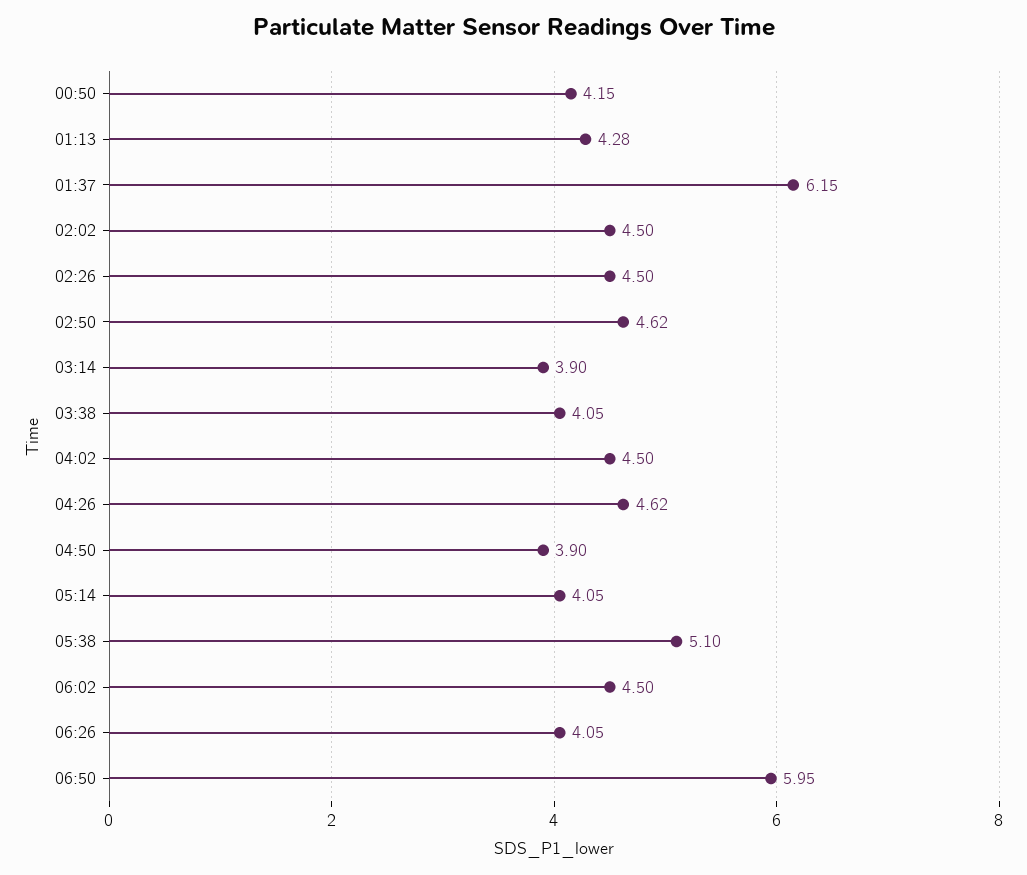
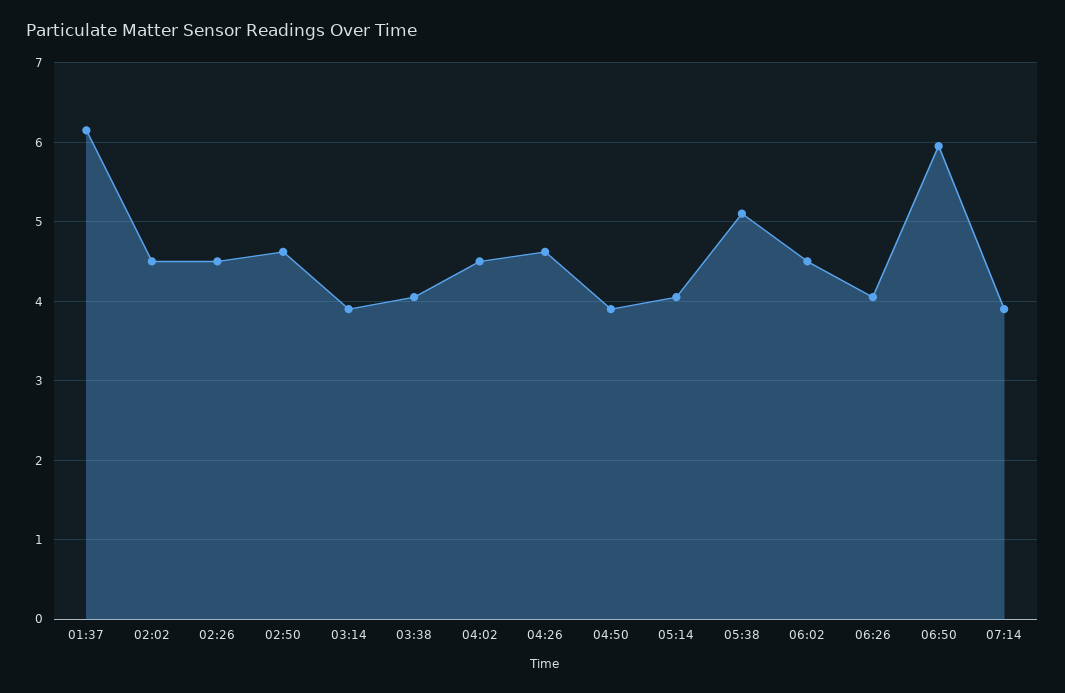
00:50: 4.15 -> none
01:13: 4.28 -> none
07:14: none -> 3.9

